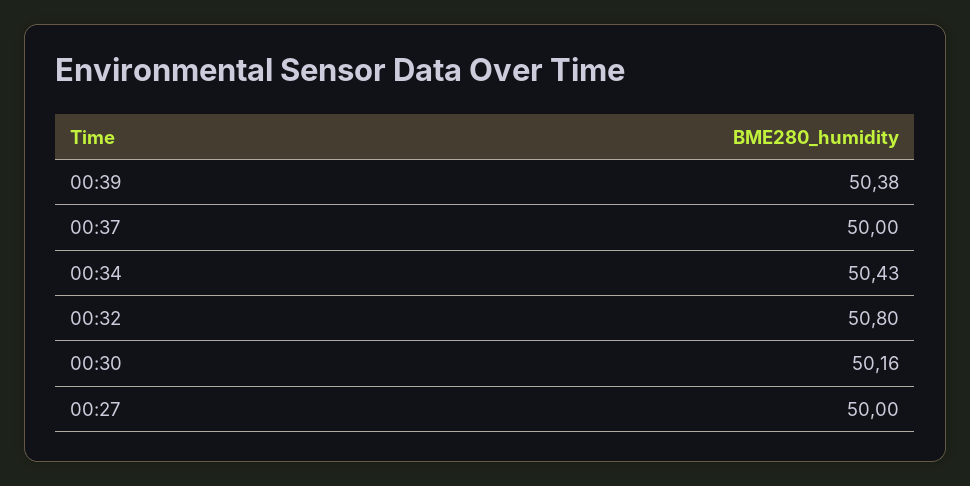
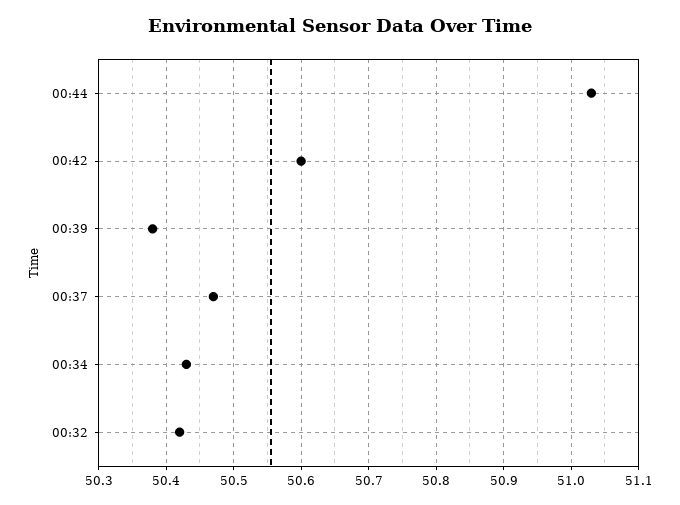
00:37: 50 -> 50.47
00:32: 50.8 -> 50.42
00:30: 50.16 -> none
00:27: 50 -> none
00:44: none -> 51.03
00:42: none -> 50.6

